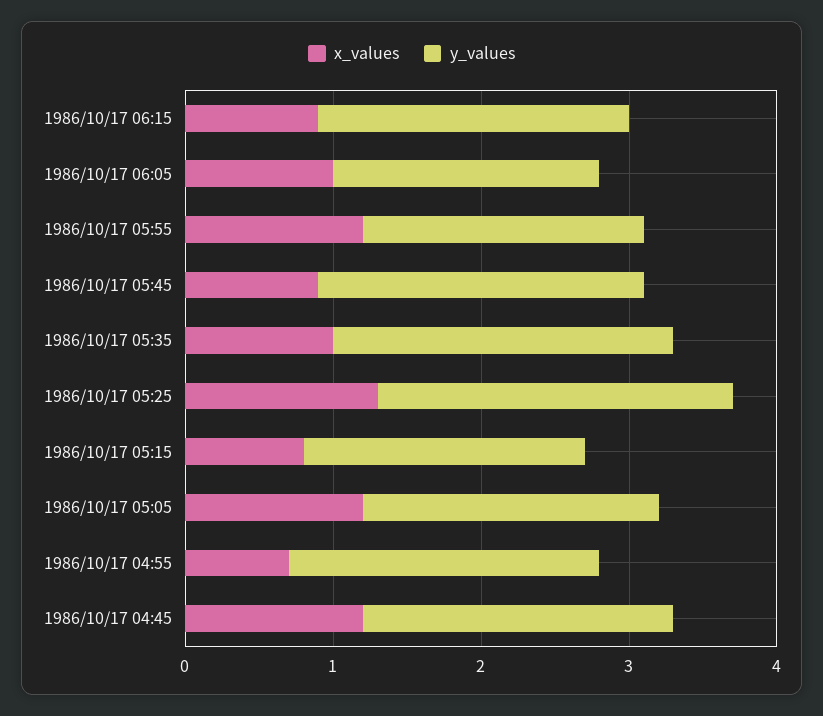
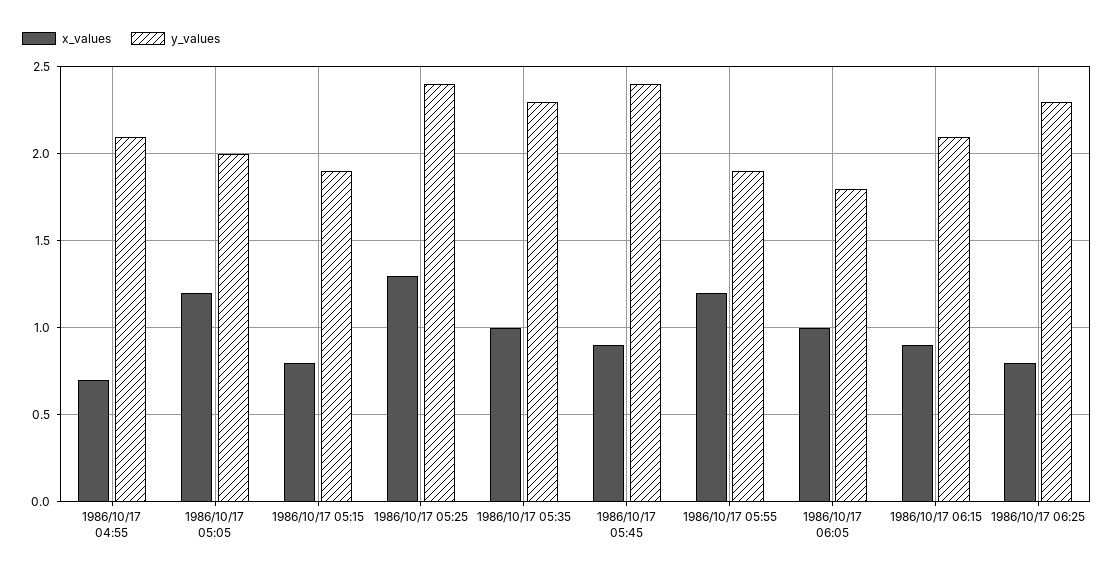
y_values, 1986/10/17 05:45: 2.2 -> 2.4
x_values, 1986/10/17 04:45: 1.2 -> none
y_values, 1986/10/17 04:45: 2.1 -> none
x_values, 1986/10/17 06:25: none -> 0.8
y_values, 1986/10/17 06:25: none -> 2.3

